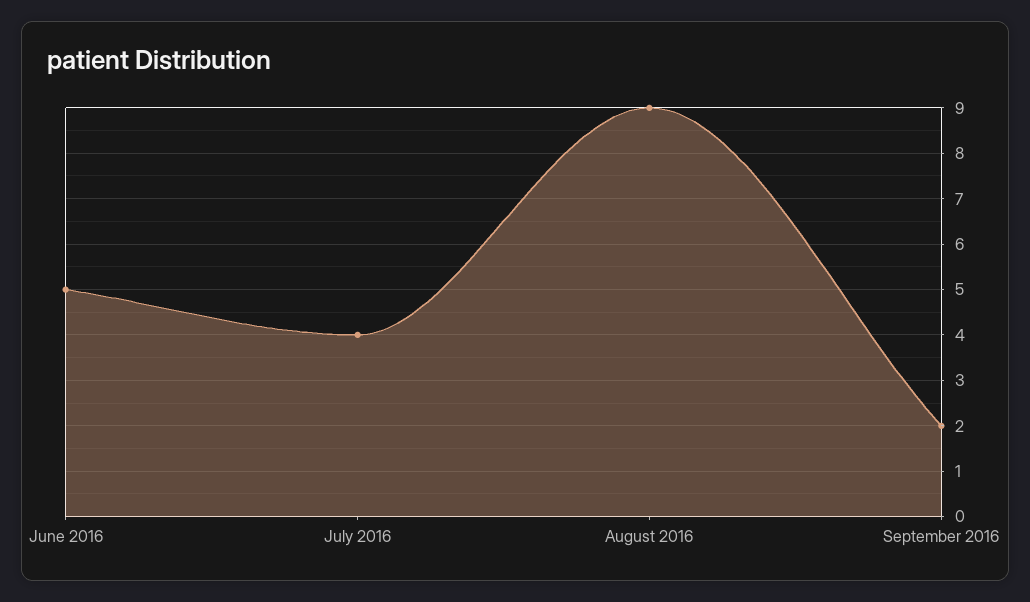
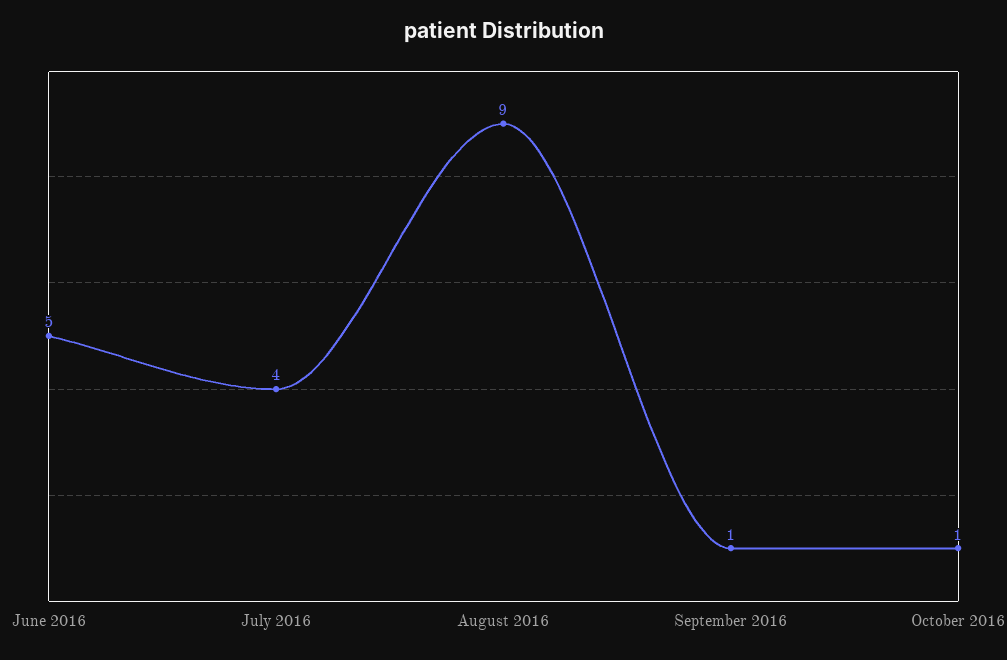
September 2016: 2 -> 1
October 2016: none -> 1

